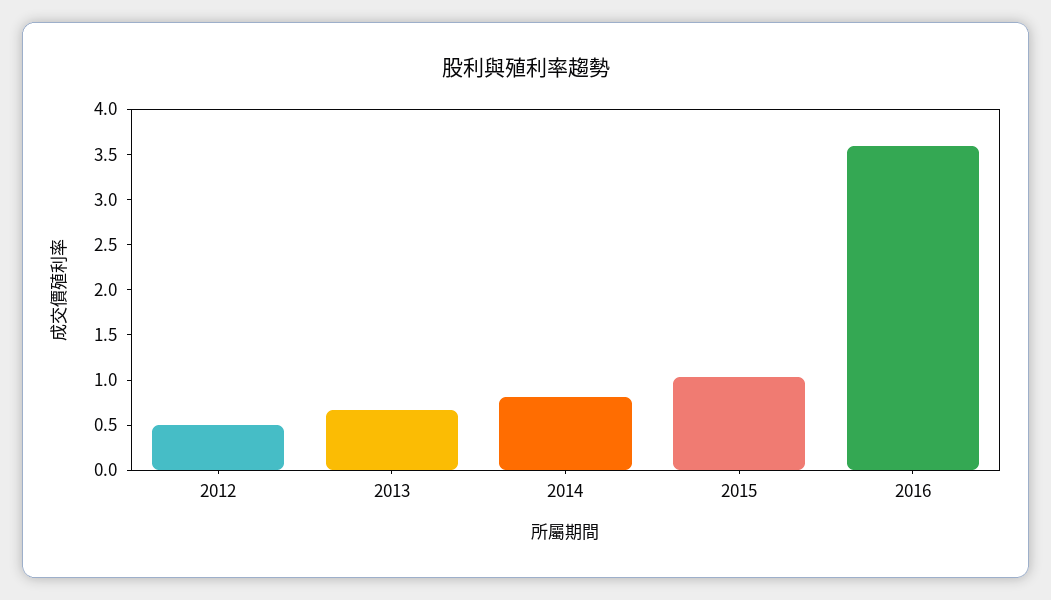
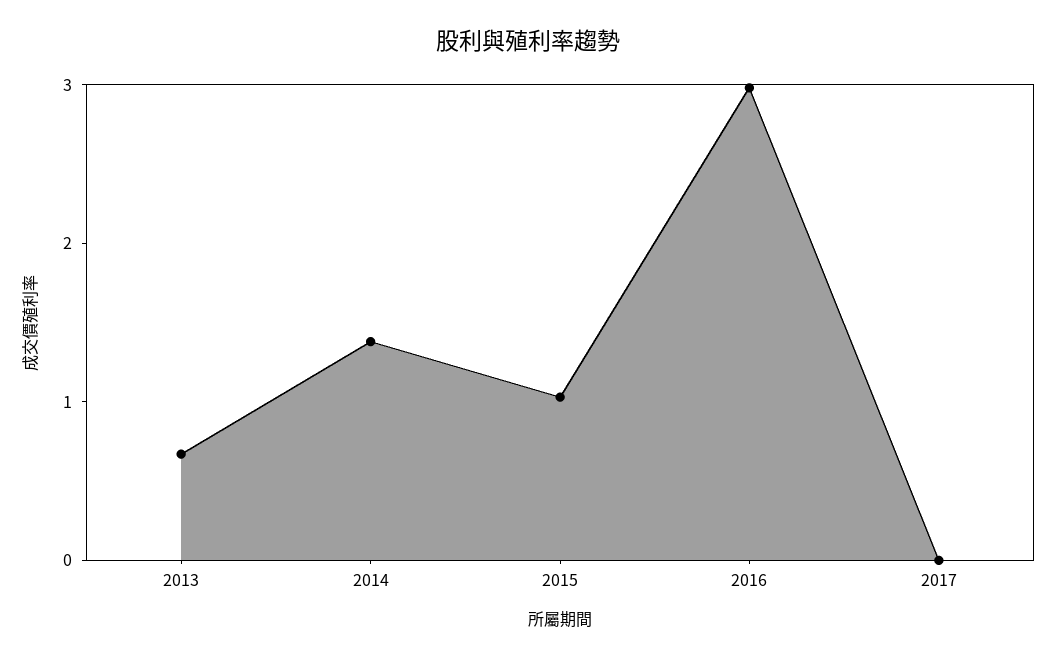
2012: 0.5 -> none
2014: 0.8 -> 1.4
2016: 3.6 -> 3
2017: none -> 0

